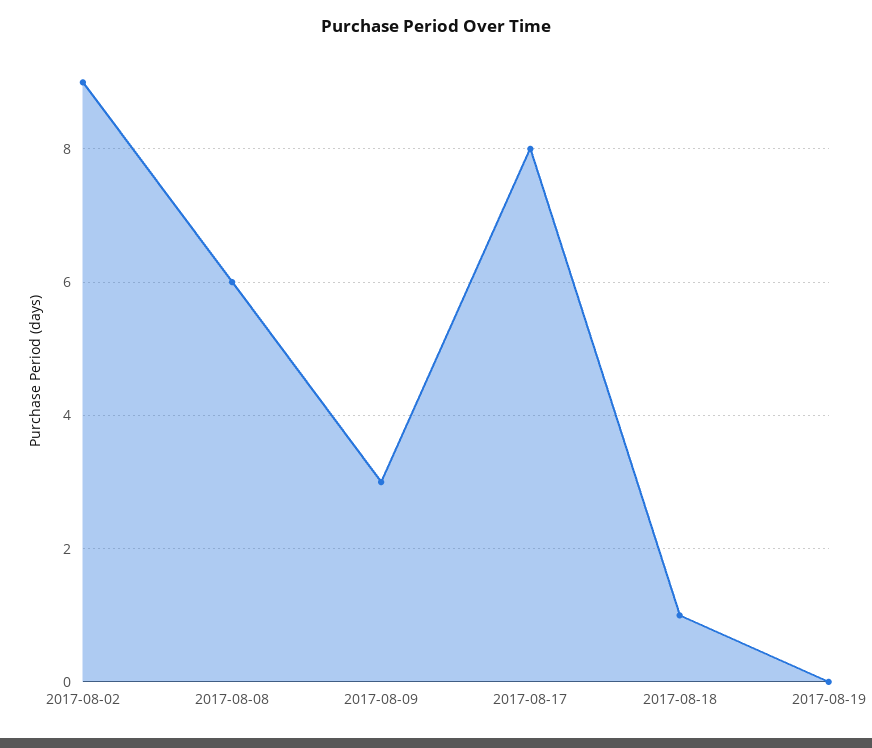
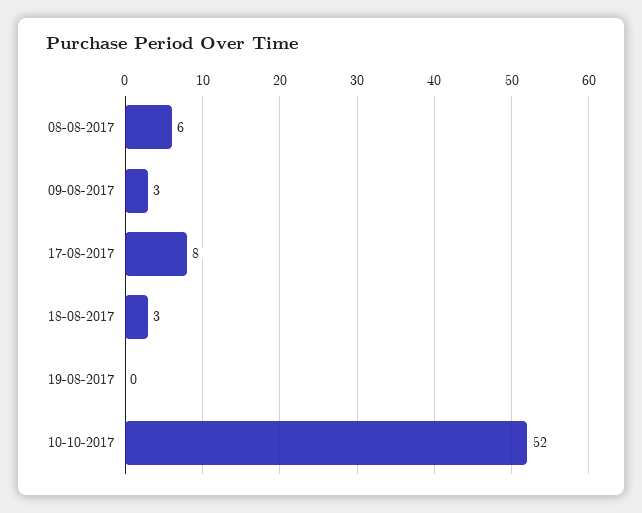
2017-08-02: 9 -> none
2017-08-18: 1 -> 3
10-10-2017: none -> 52

